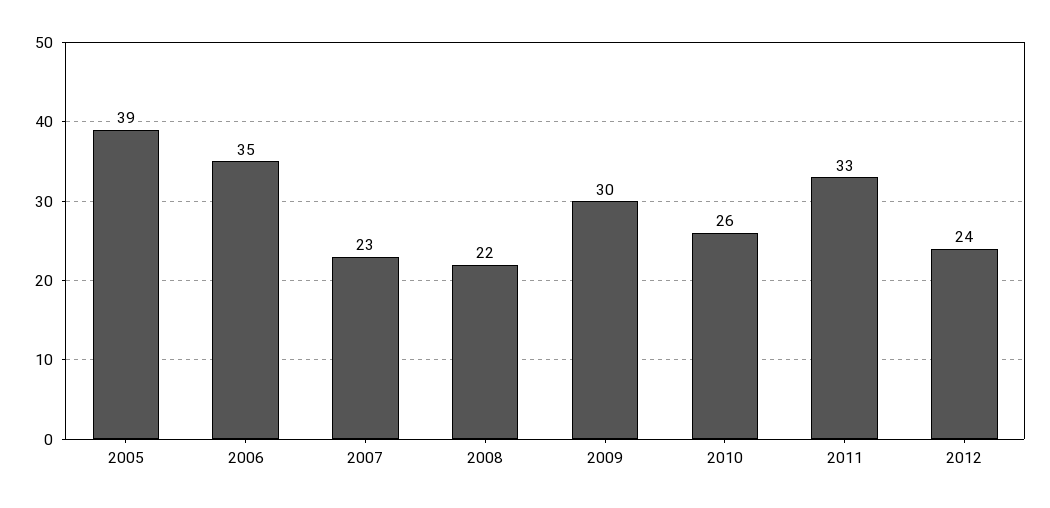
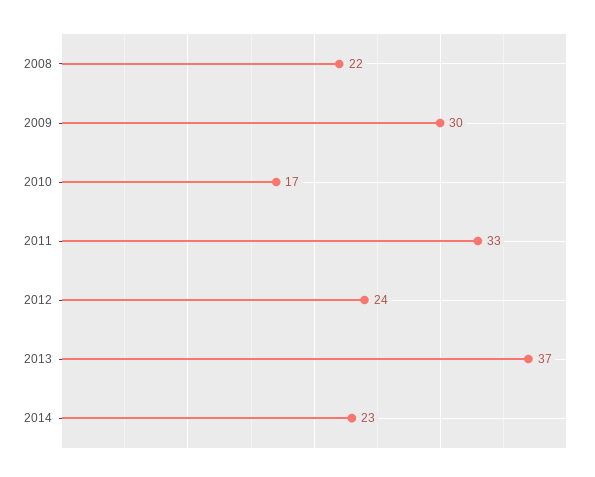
2005: 39 -> none
2006: 35 -> none
2007: 23 -> none
2010: 26 -> 17
2013: none -> 37
2014: none -> 23

